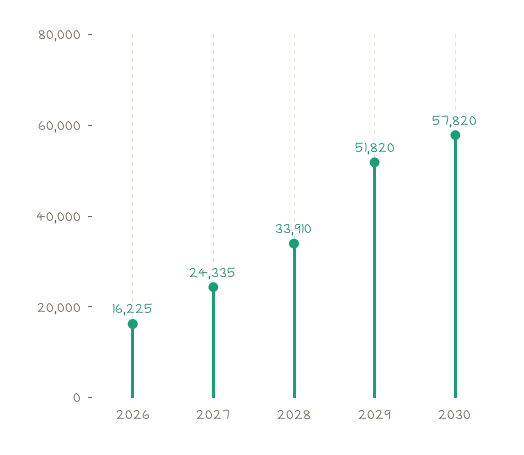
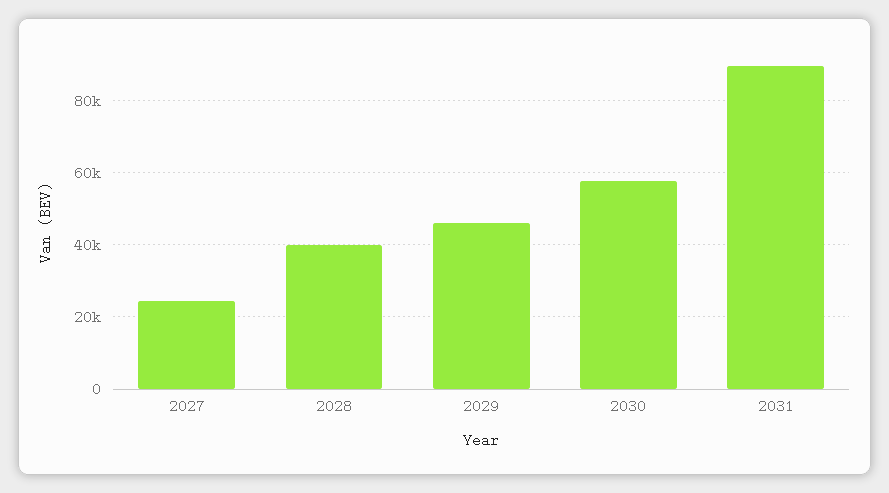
2026: 16225 -> none
2028: 33910 -> 40000
2029: 51820 -> 46000
2031: none -> 90000

